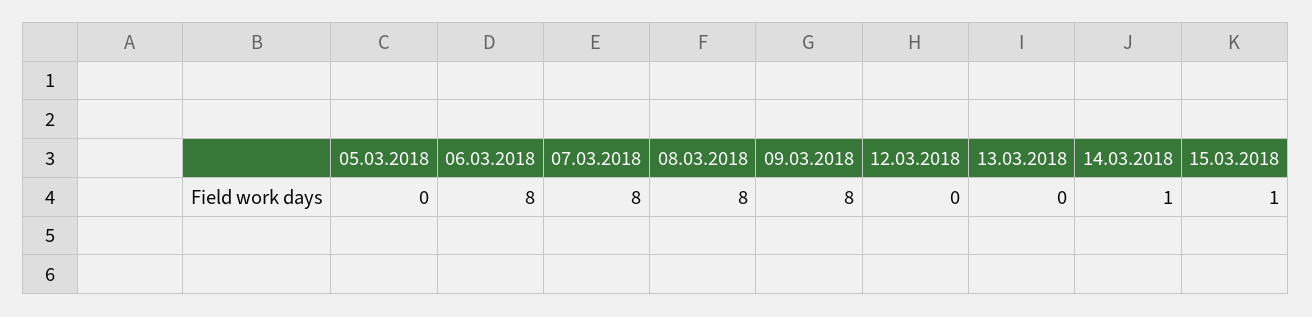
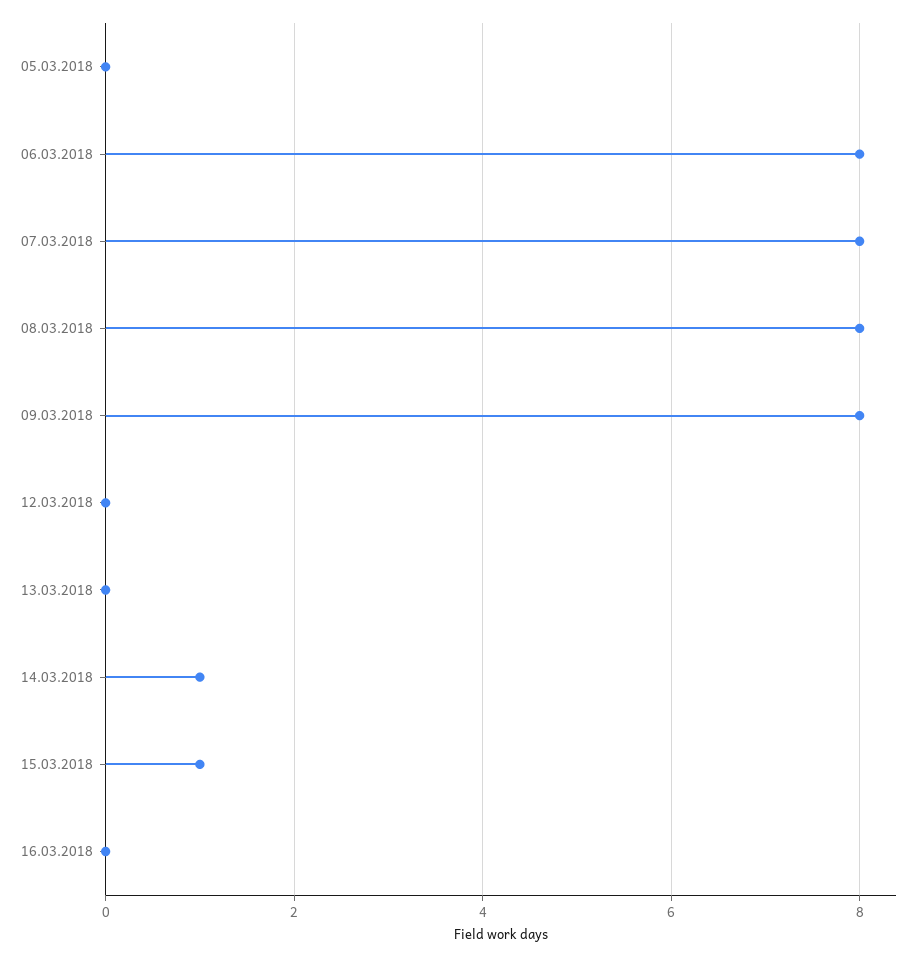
16.03.2018: none -> 0

